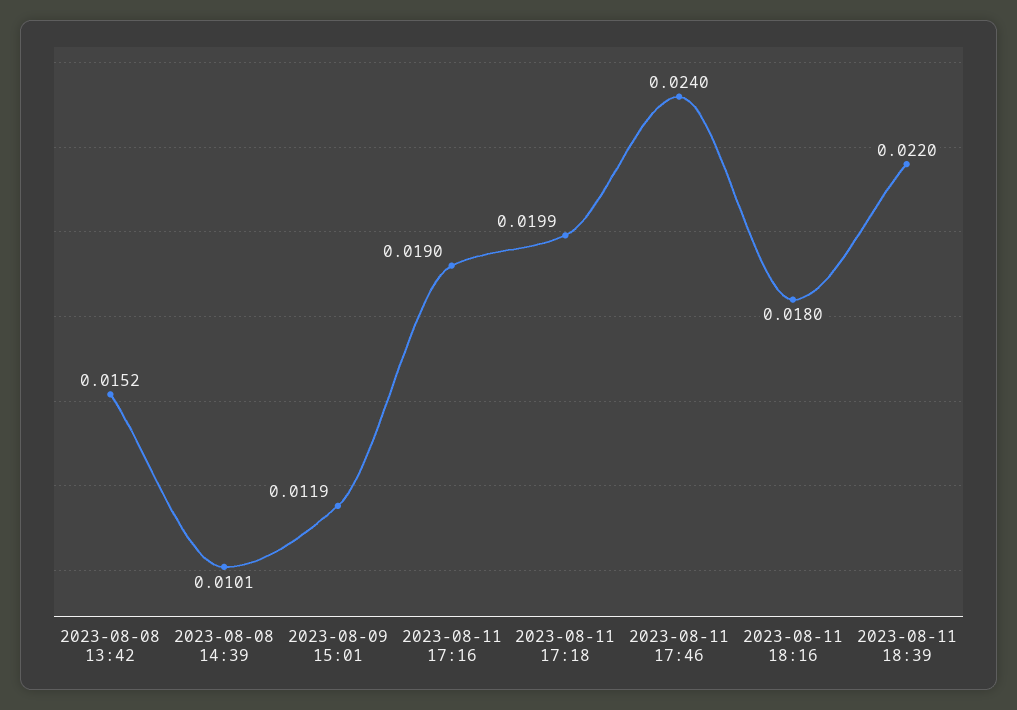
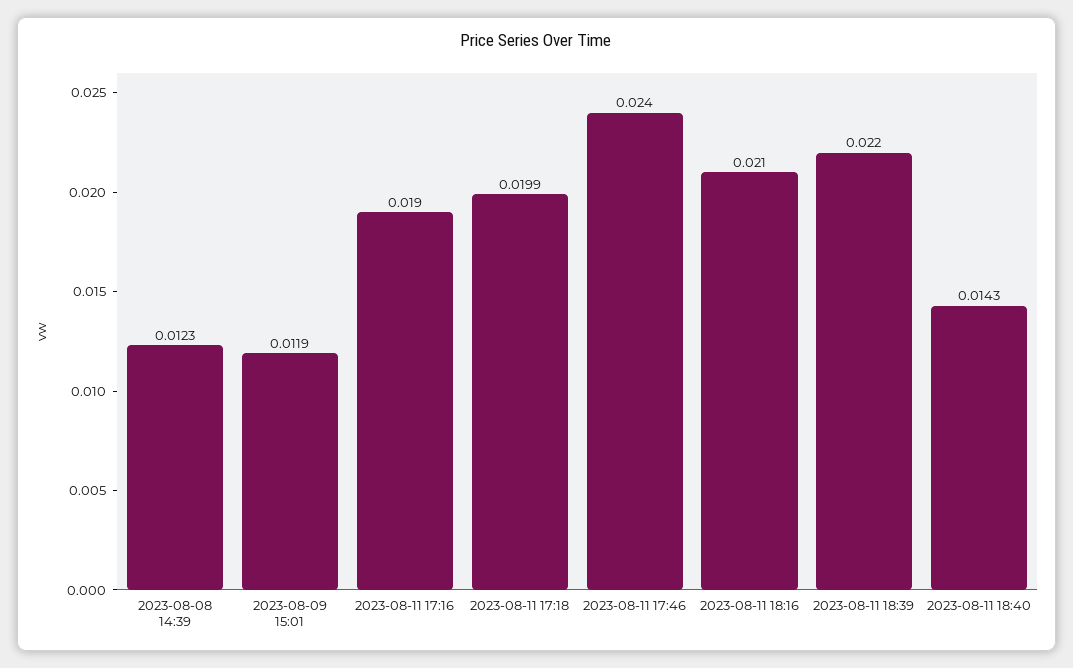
2023-08-08 13:42: 0.0152 -> none
2023-08-08 14:39: 0.0101 -> 0.0123
2023-08-11 18:16: 0.018 -> 0.021
2023-08-11 18:40: none -> 0.0143

